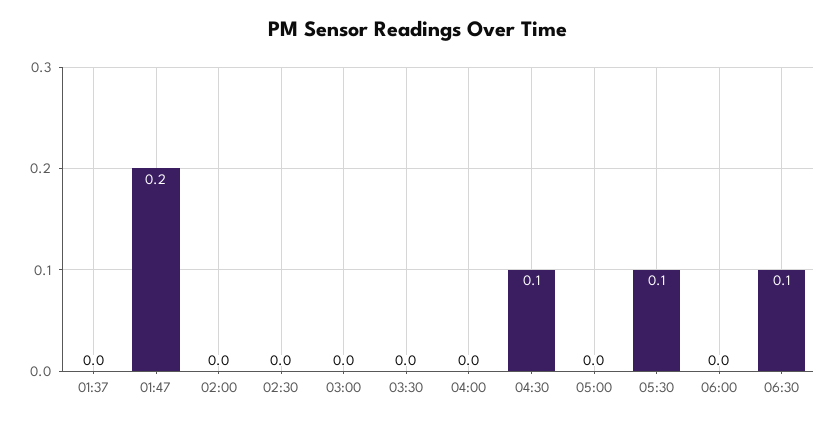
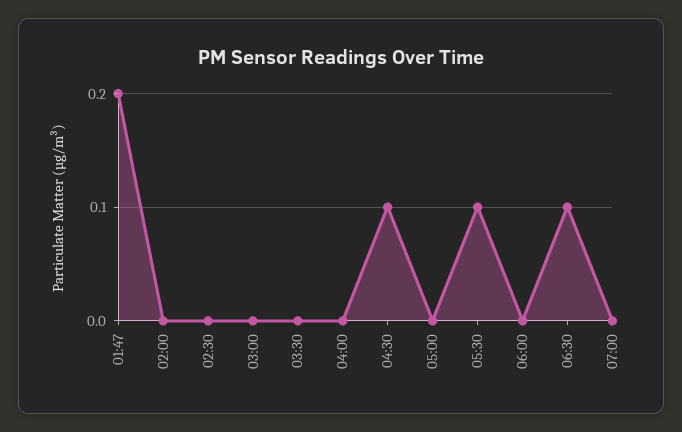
01:37: 0 -> none
07:00: none -> 0

